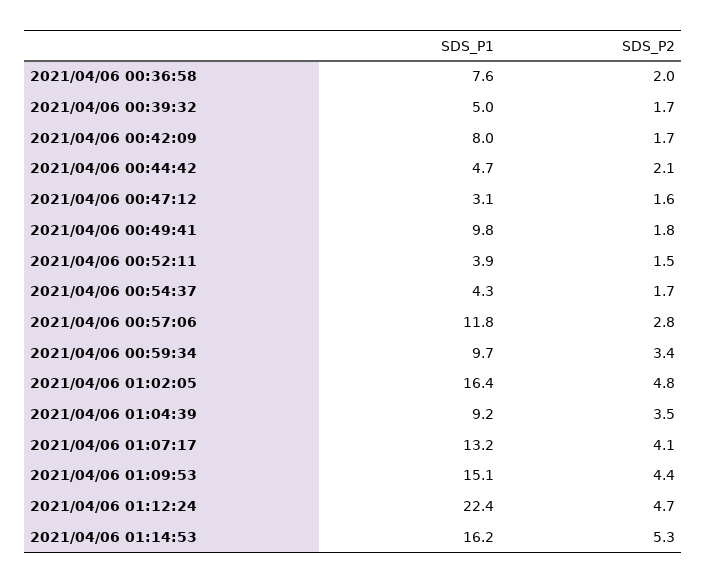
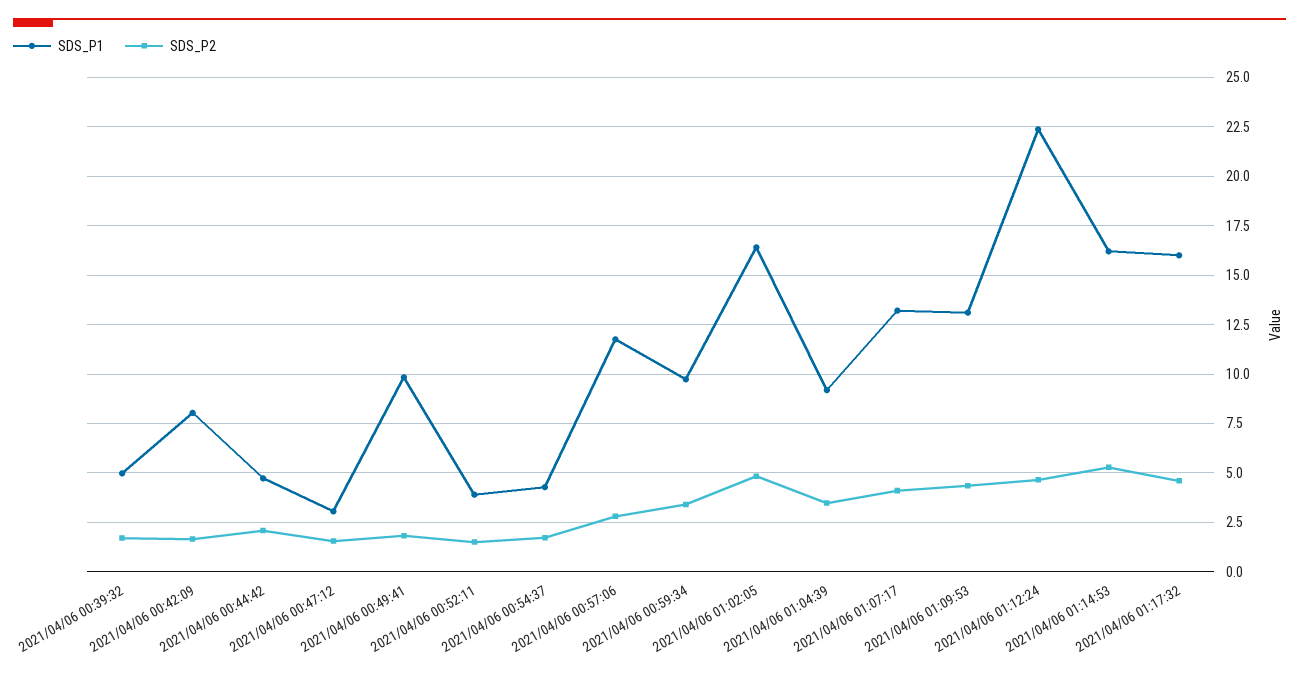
SDS_P1, 2021/04/06 00:36:58: 7.6 -> none
SDS_P2, 2021/04/06 00:36:58: 2 -> none
SDS_P1, 2021/04/06 01:09:53: 15.1 -> 13
SDS_P1, 2021/04/06 01:17:32: none -> 16
SDS_P2, 2021/04/06 01:17:32: none -> 4.5

